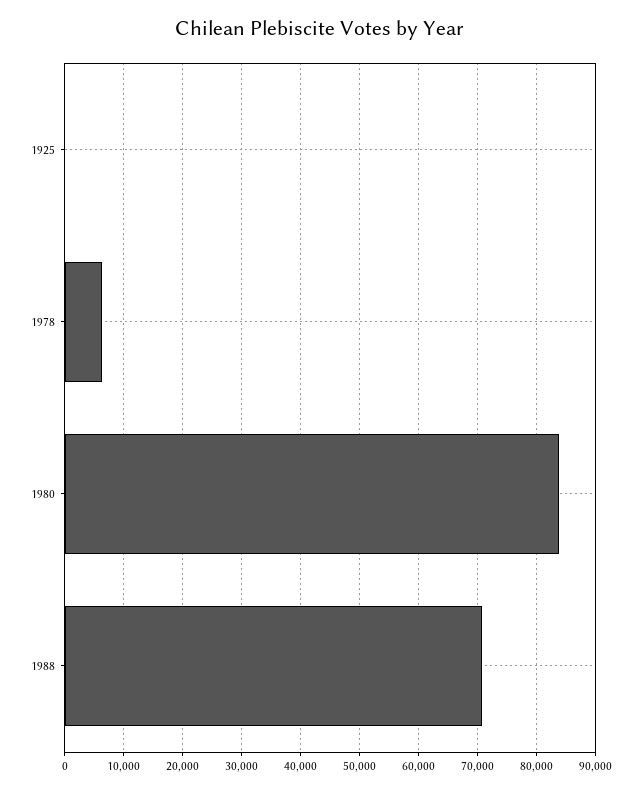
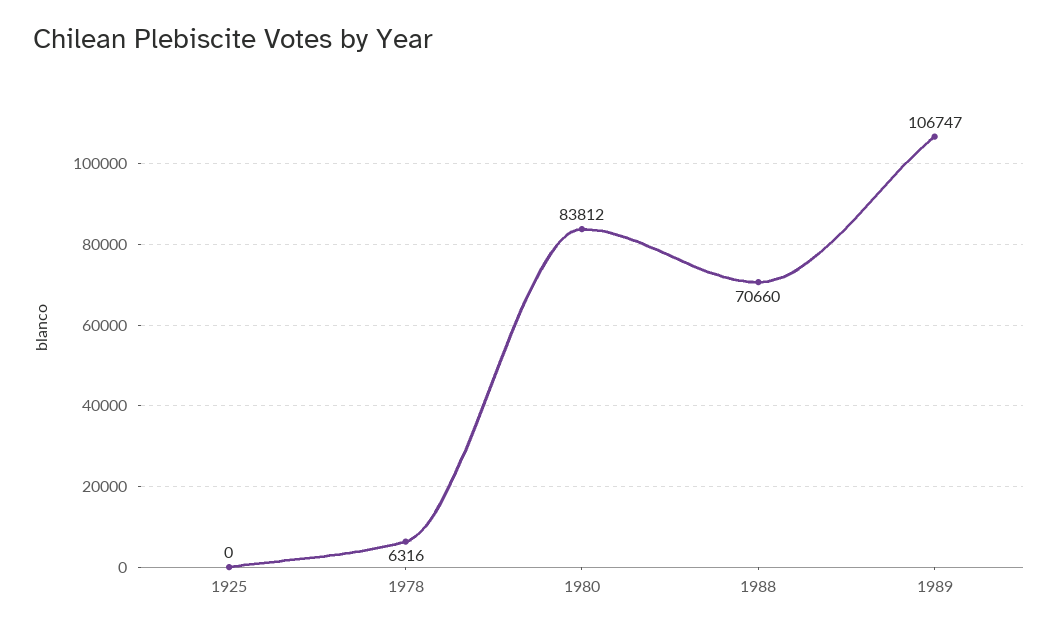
1989: none -> 106747

